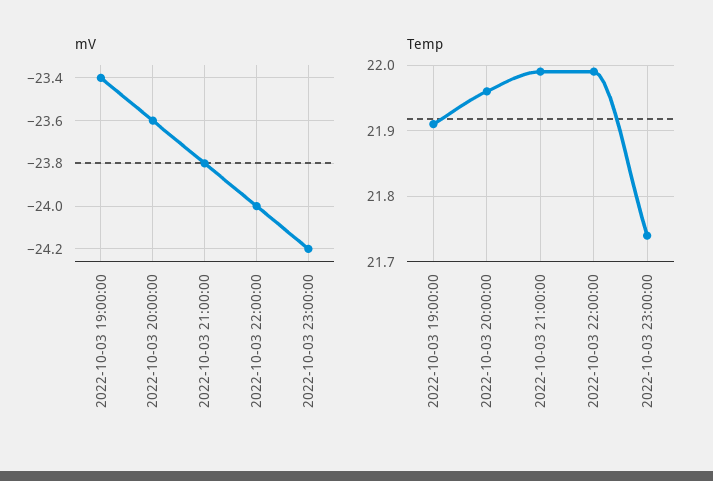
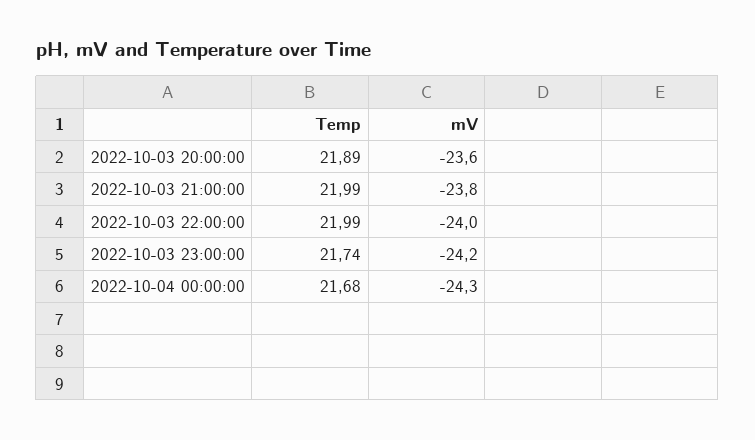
mV, 2022-10-03 19:00:00: -23.4 -> none
Temp, 2022-10-03 19:00:00: 21.91 -> none
Temp, 2022-10-03 20:00:00: 21.96 -> 21.89
Temp, 2022-10-04 00:00:00: none -> 21.68
mV, 2022-10-04 00:00:00: none -> -24.3

